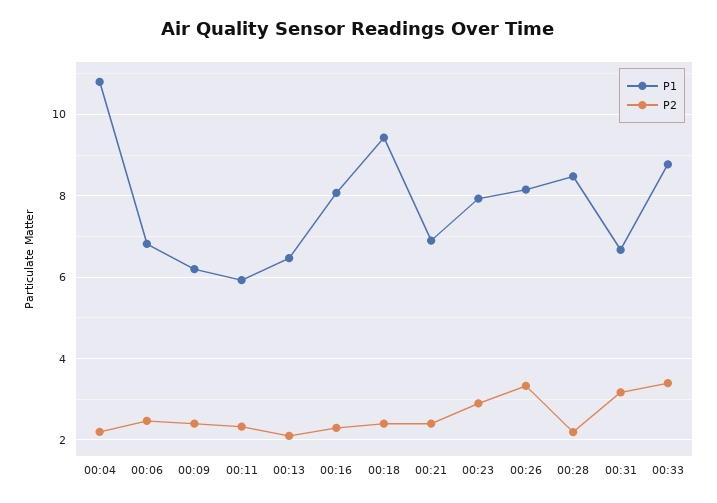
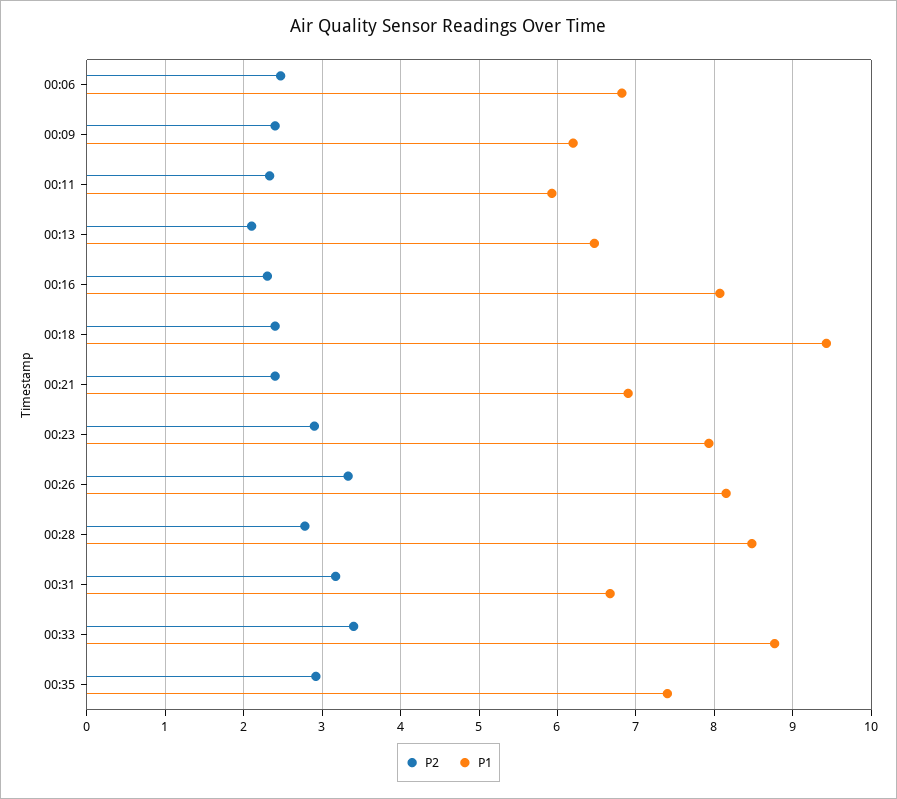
P1, 00:04: 10.8 -> none
P2, 00:04: 2.2 -> none
P2, 00:28: 2.2 -> 2.8
P2, 00:35: none -> 2.9
P1, 00:35: none -> 7.4

